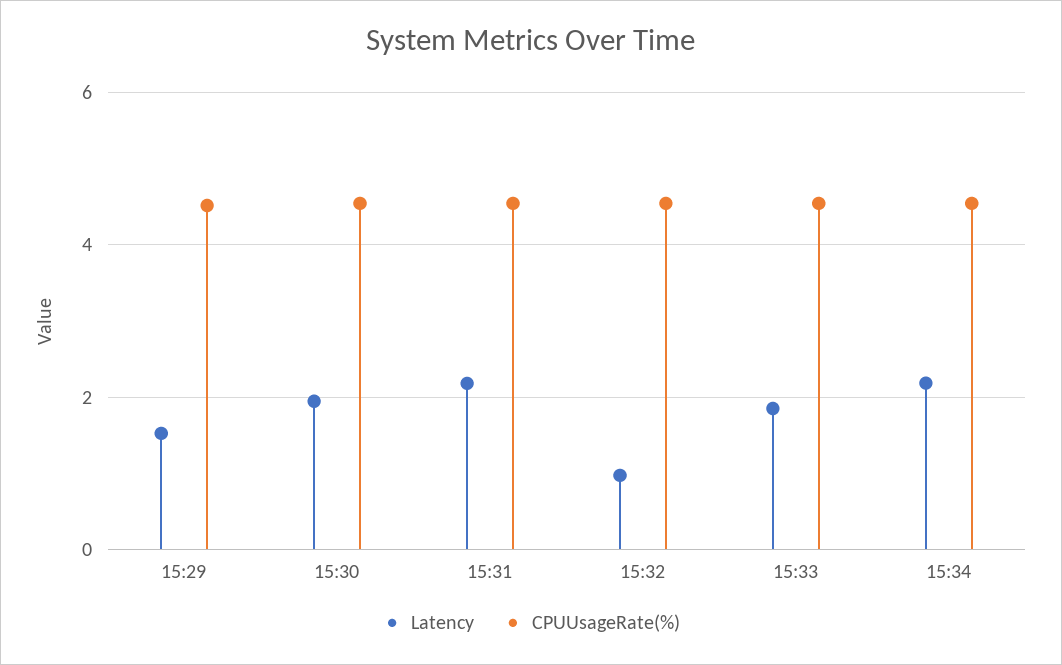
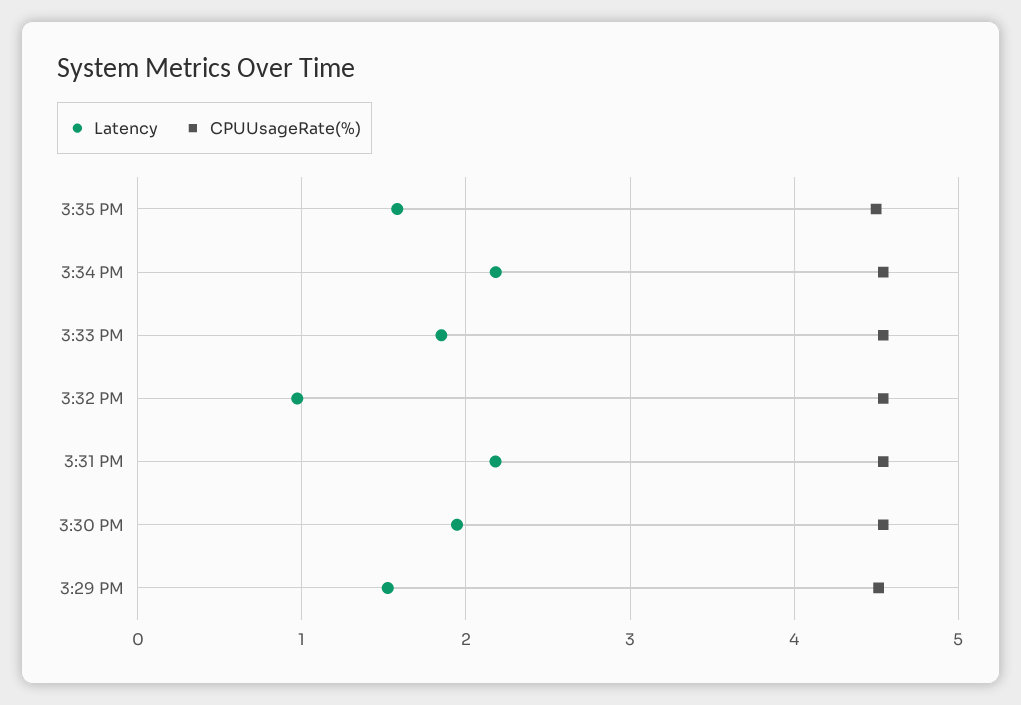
Latency, 3:35 PM: none -> 1.6
CPUUsageRate(%), 3:35 PM: none -> 4.5

